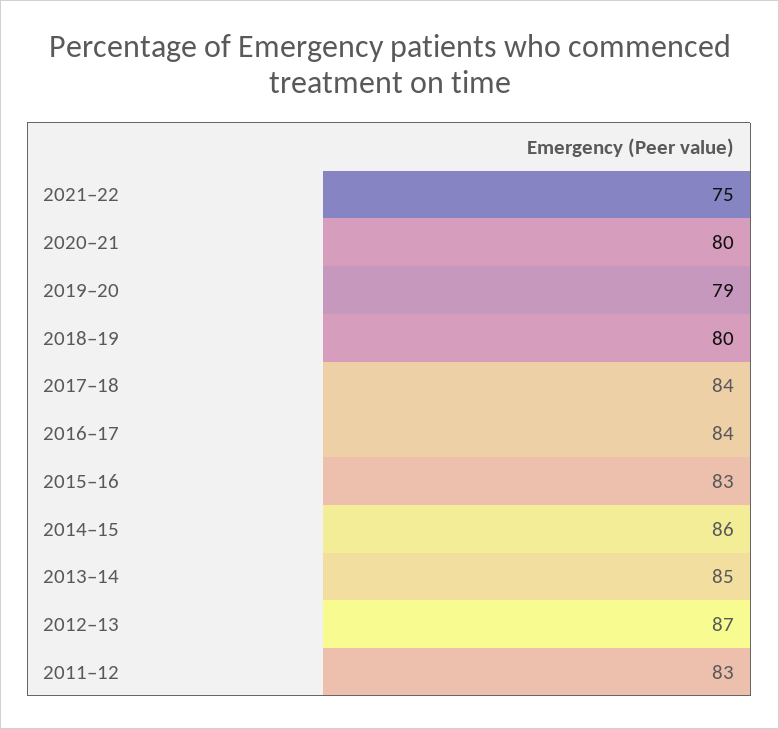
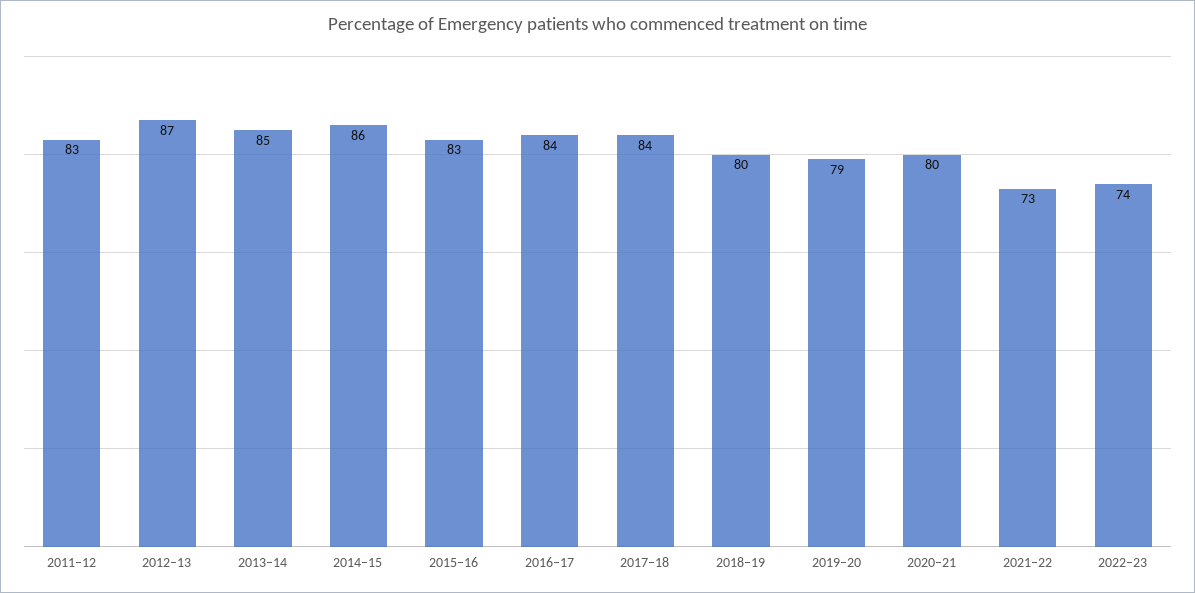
2021–22: 75 -> 73
2022–23: none -> 74

